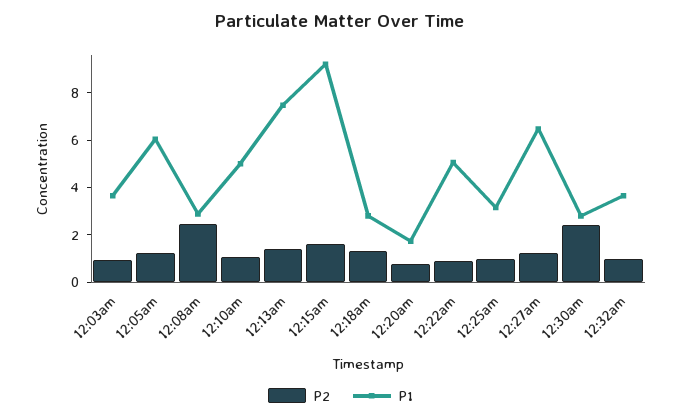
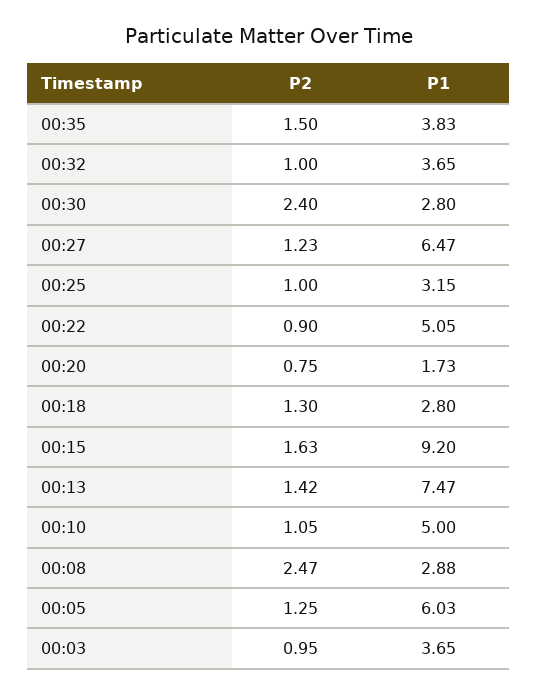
P2, 00:35: none -> 1.5
P1, 00:35: none -> 3.83

